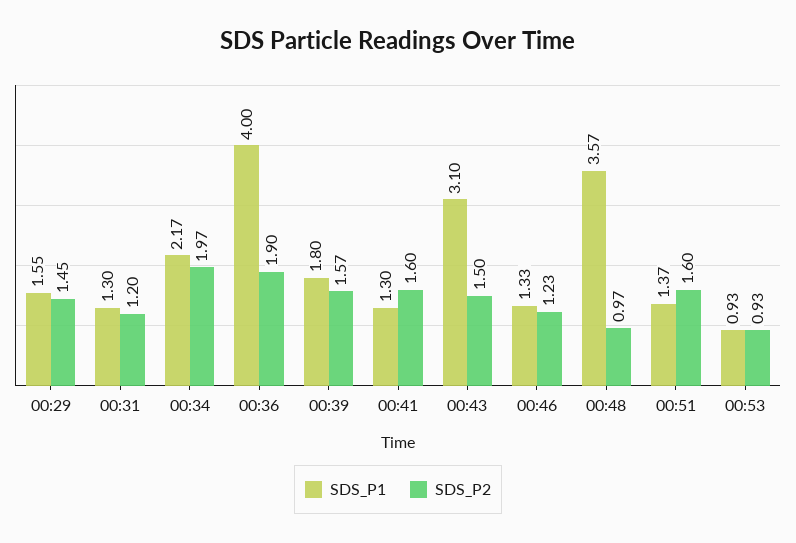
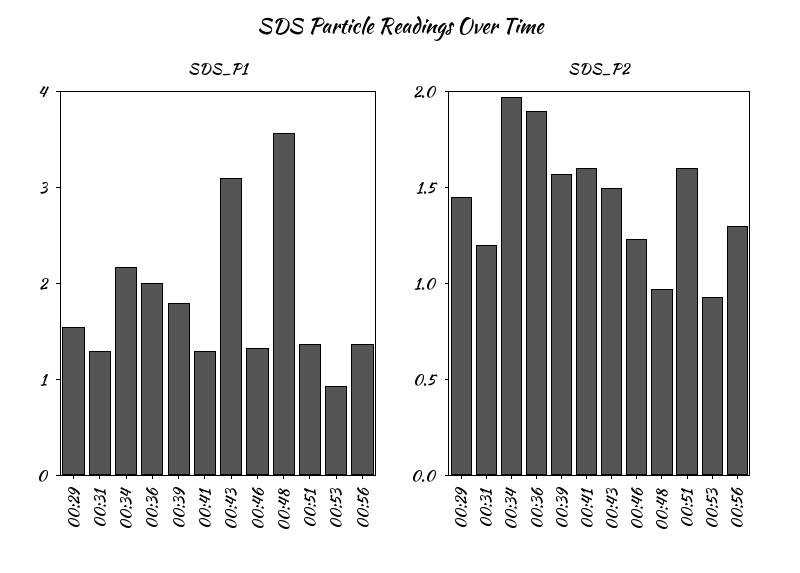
SDS_P1, 00:36: 4 -> 2
SDS_P1, 00:56: none -> 1.4
SDS_P2, 00:56: none -> 1.3

